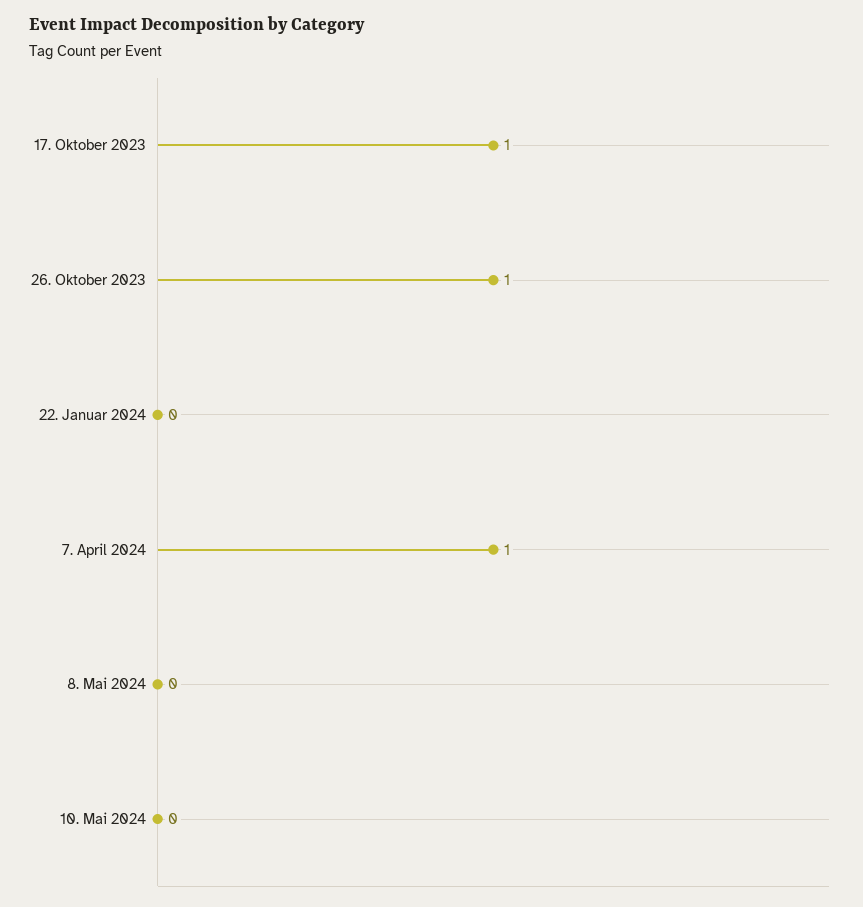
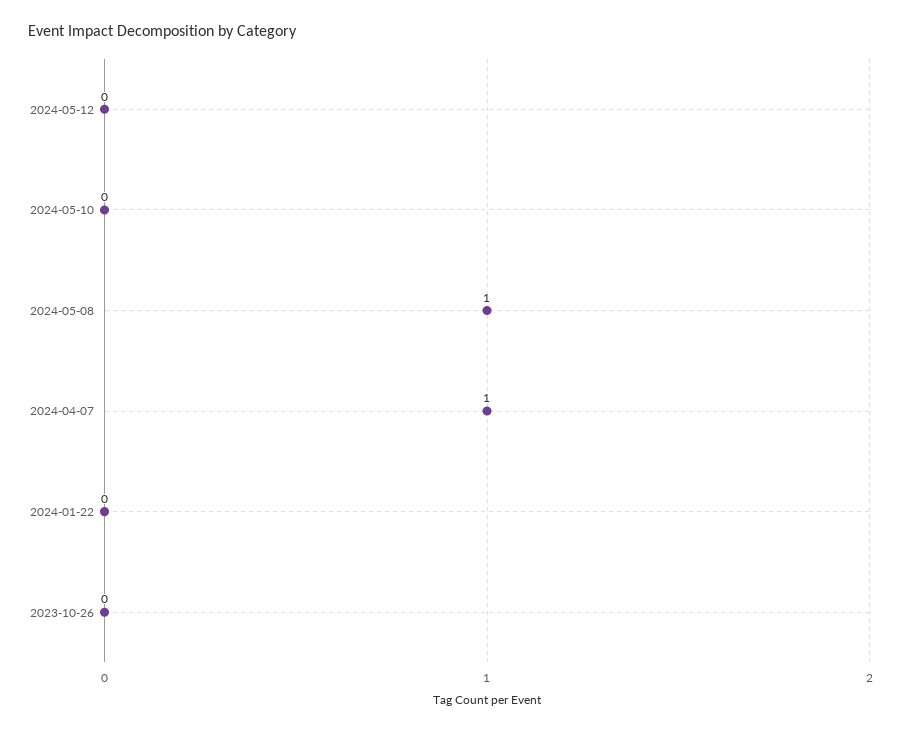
17. Oktober 2023: 1 -> none
26. Oktober 2023: 1 -> 0
8. Mai 2024: 0 -> 1
2024-05-12: none -> 0

